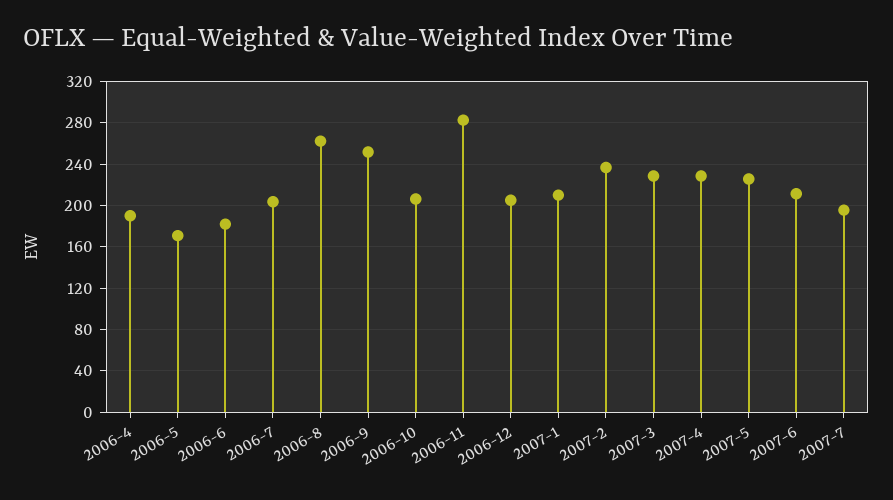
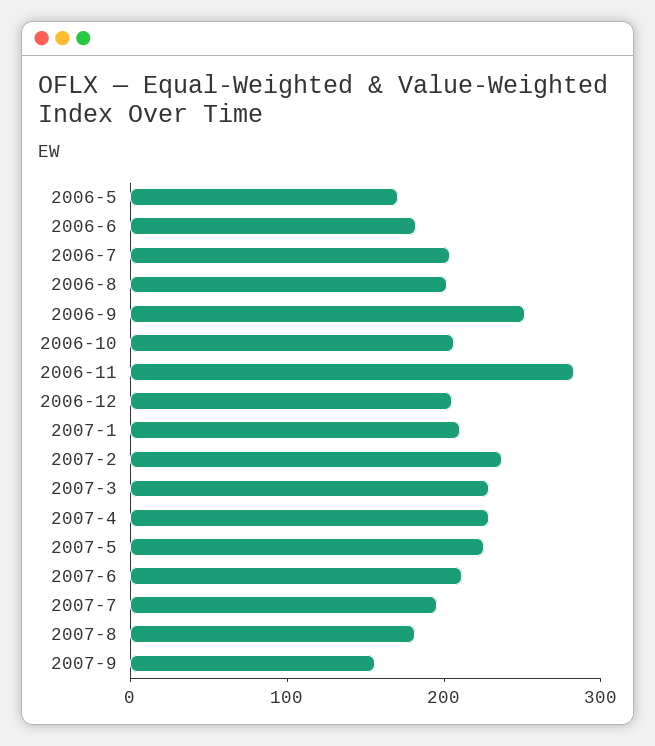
2006-4: 190 -> none
2006-8: 260 -> 200
2007-8: none -> 180
2007-9: none -> 160

